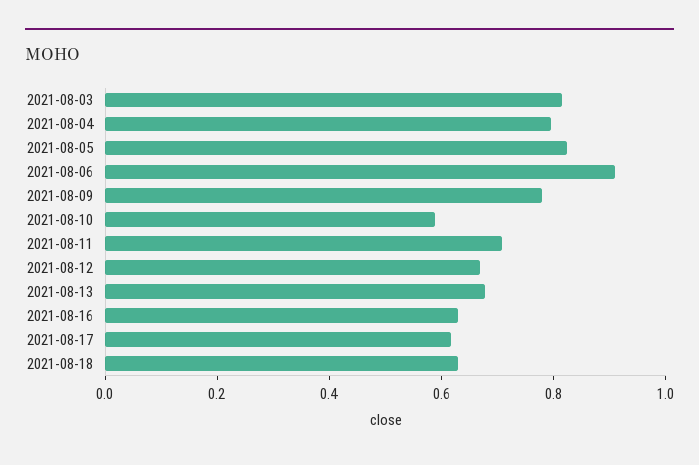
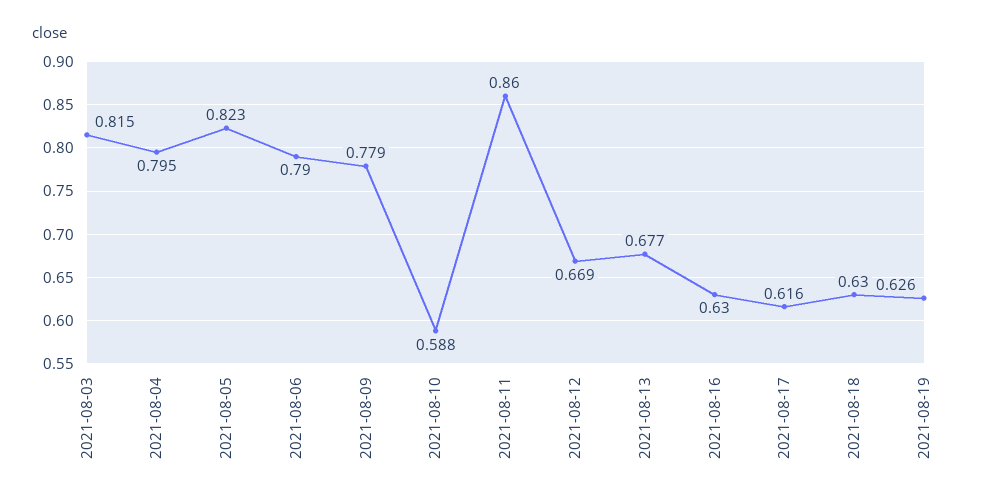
2021-08-06: 0.9 -> 0.79
2021-08-11: 0.7 -> 0.86
2021-08-19: none -> 0.626

